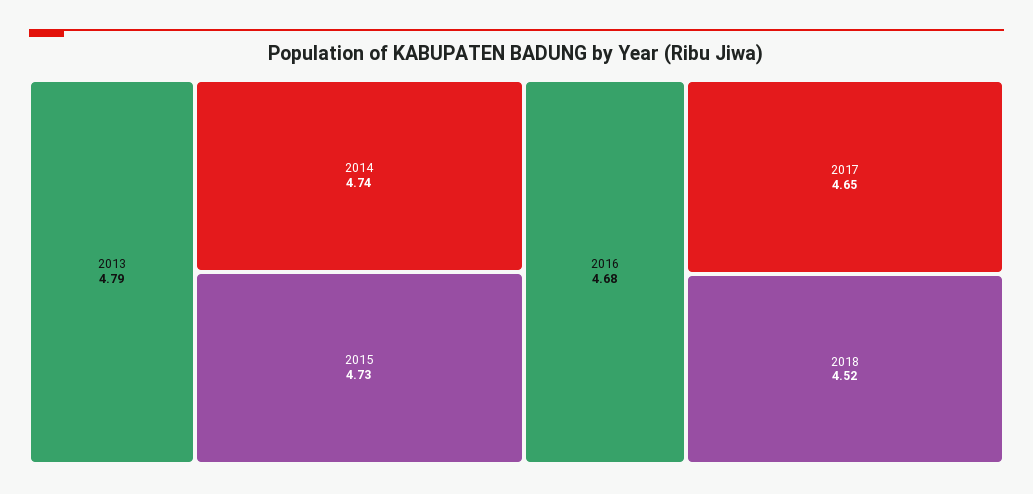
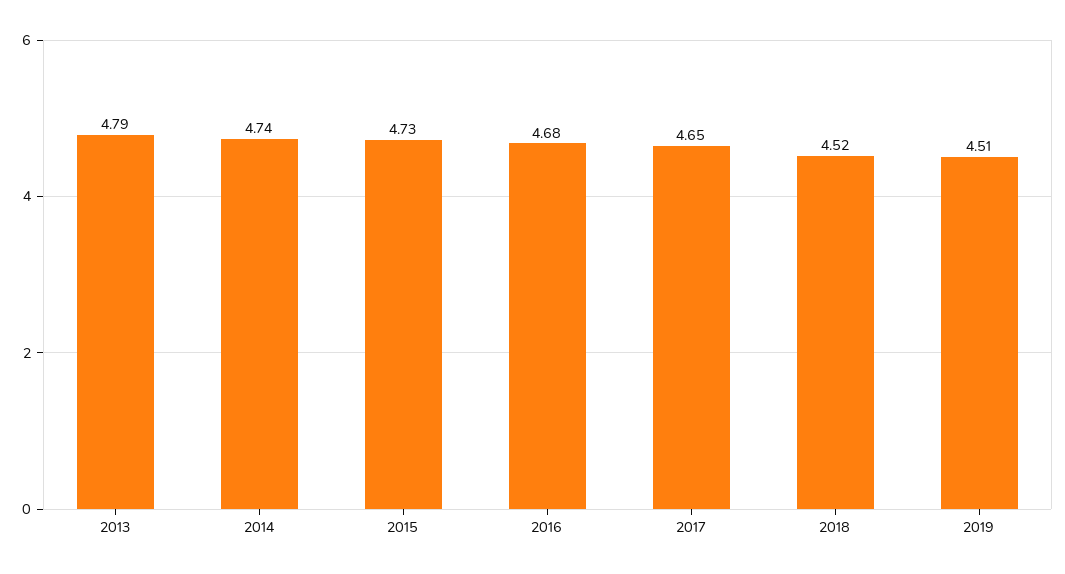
2019: none -> 4.51

